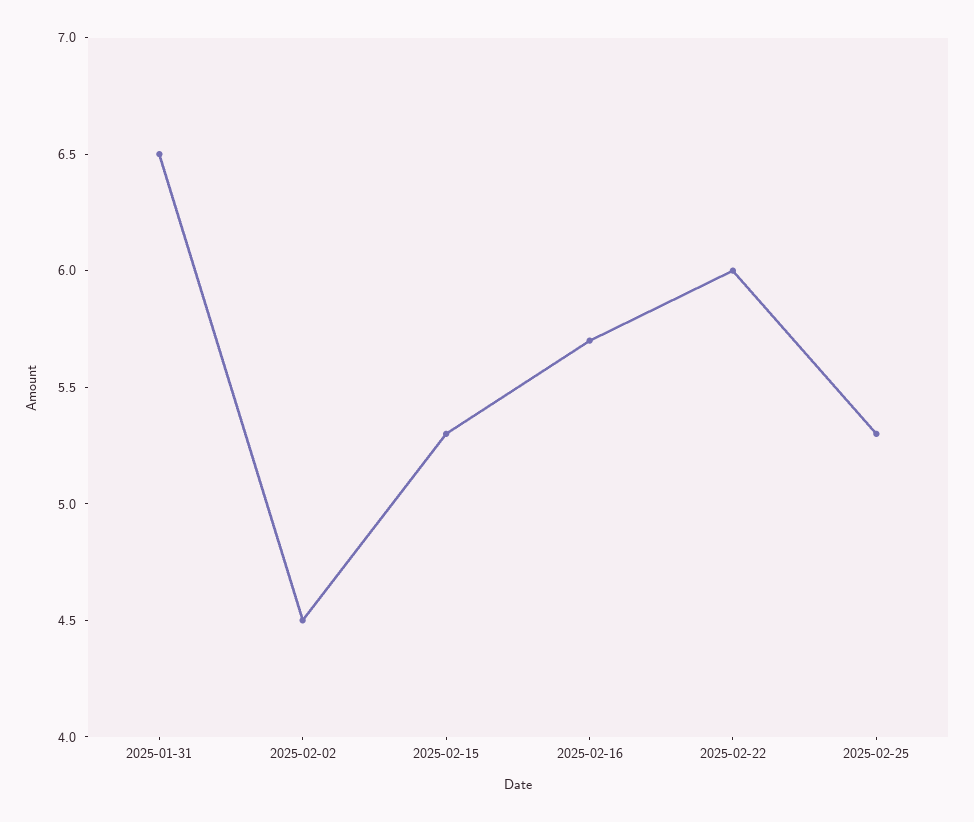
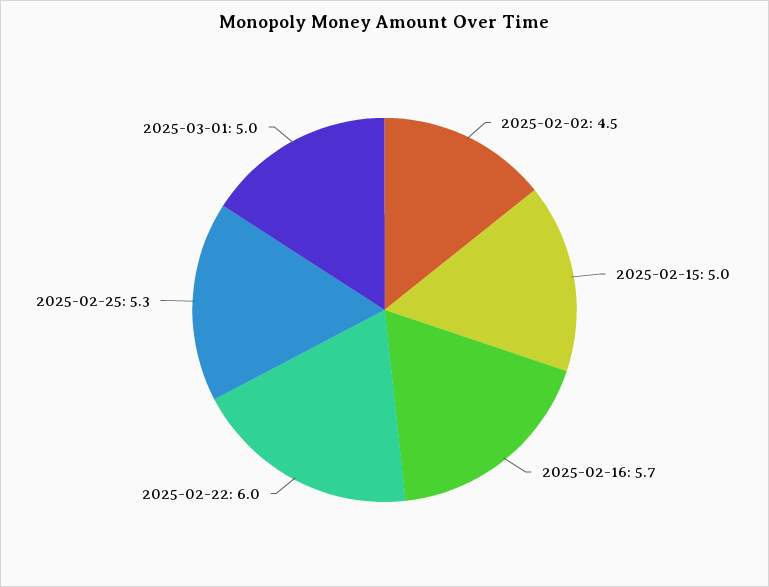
2025-01-31: 6.5 -> none
2025-02-15: 5.3 -> 5
2025-03-01: none -> 5

